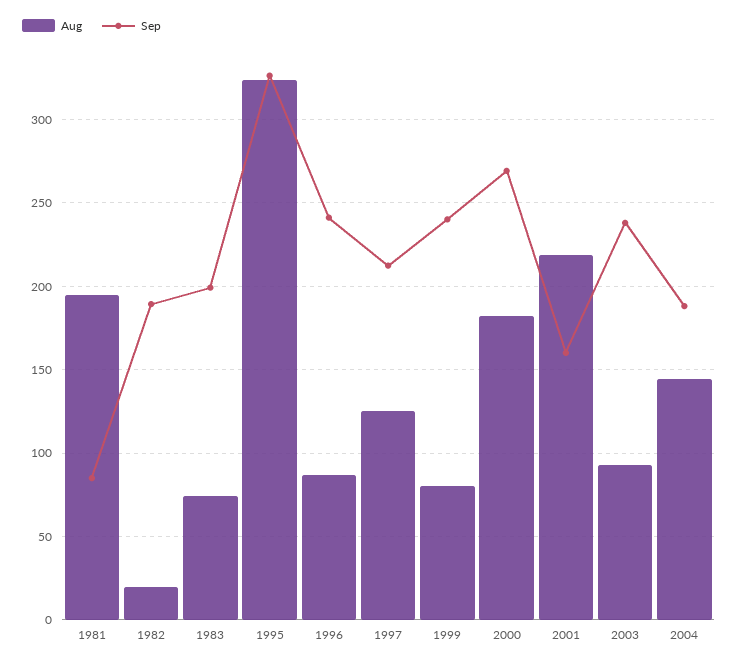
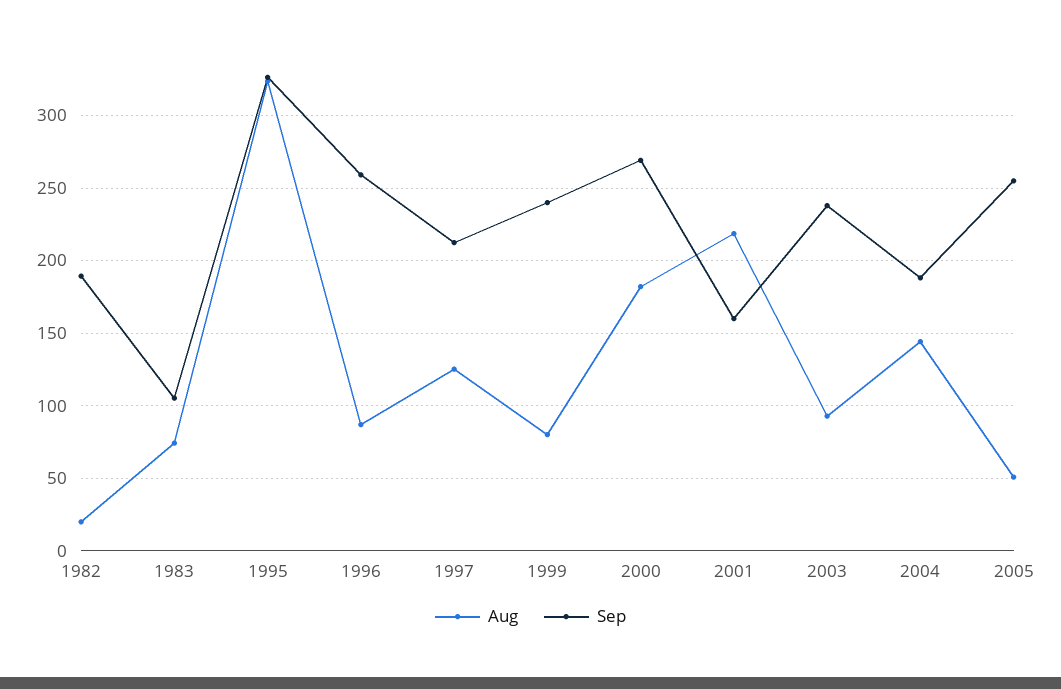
Aug, 1981: 195 -> none
Sep, 1981: 85 -> none
Sep, 1983: 200 -> 105
Sep, 1996: 240 -> 260
Aug, 2005: none -> 50
Sep, 2005: none -> 255

